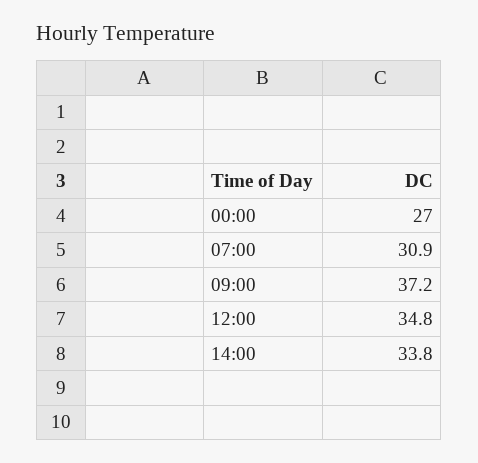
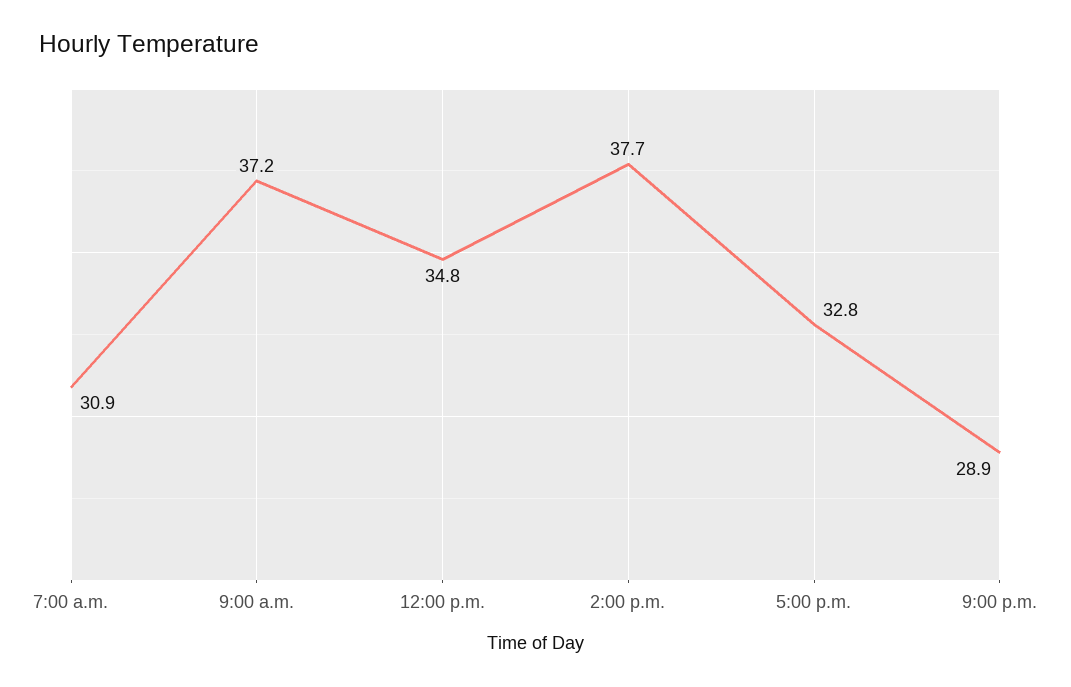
00:00: 27 -> none
14:00: 33.8 -> 37.7
5:00 p.m.: none -> 32.8
9:00 p.m.: none -> 28.9

